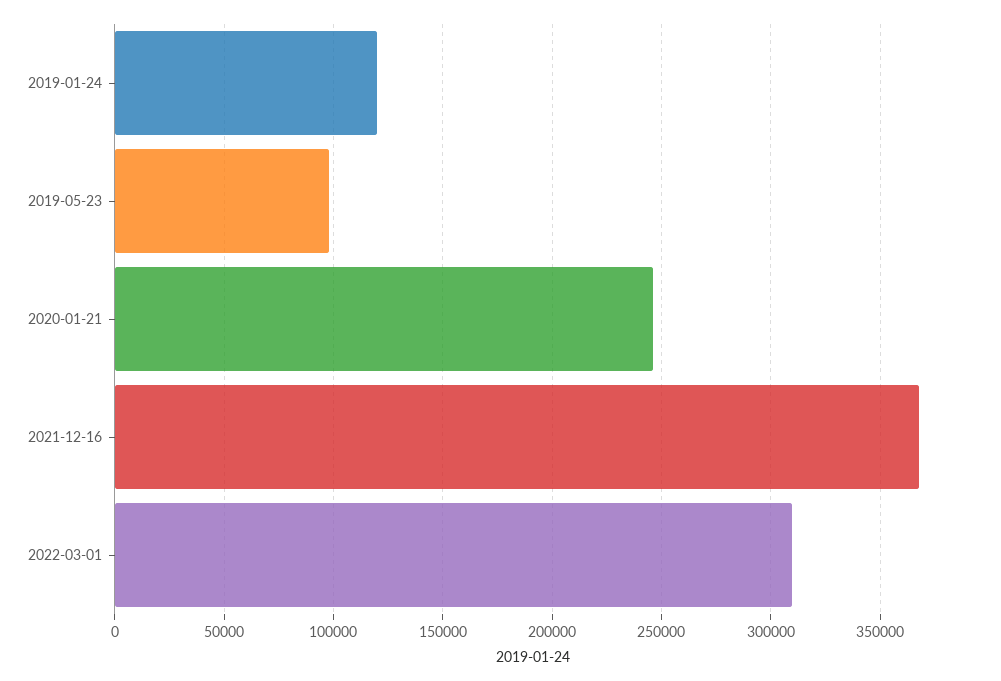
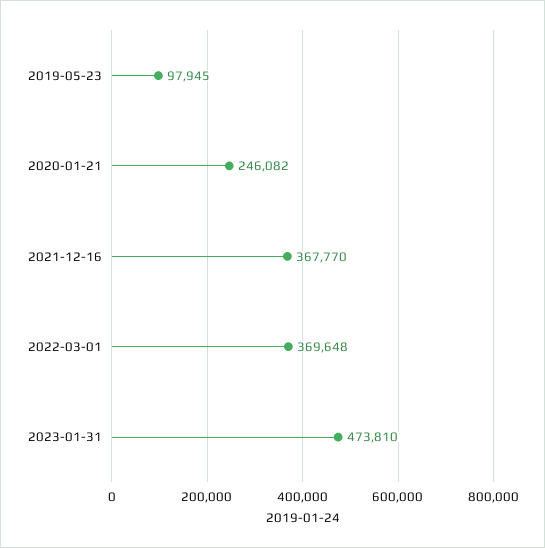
2019-01-24: 120000 -> none
2022-03-01: 310000 -> 369648
2023-01-31: none -> 473810

